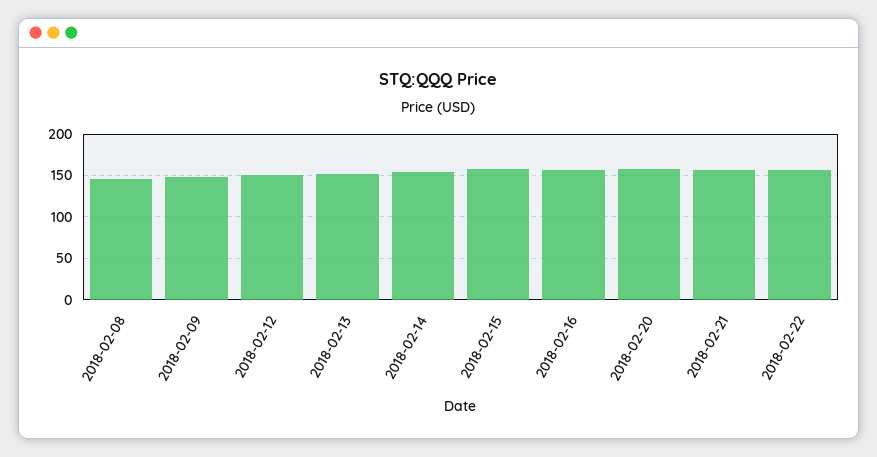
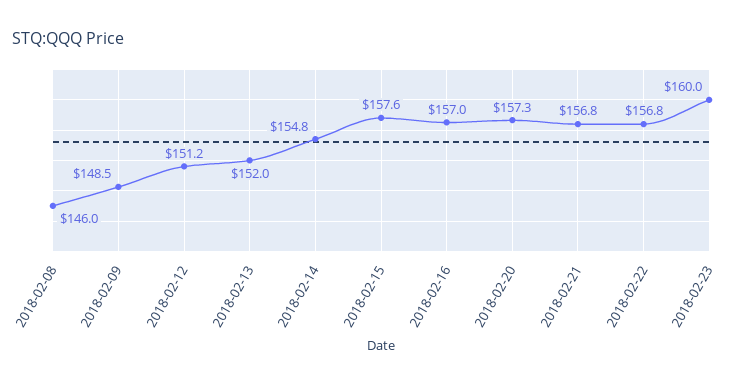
2018-02-23: none -> 160

